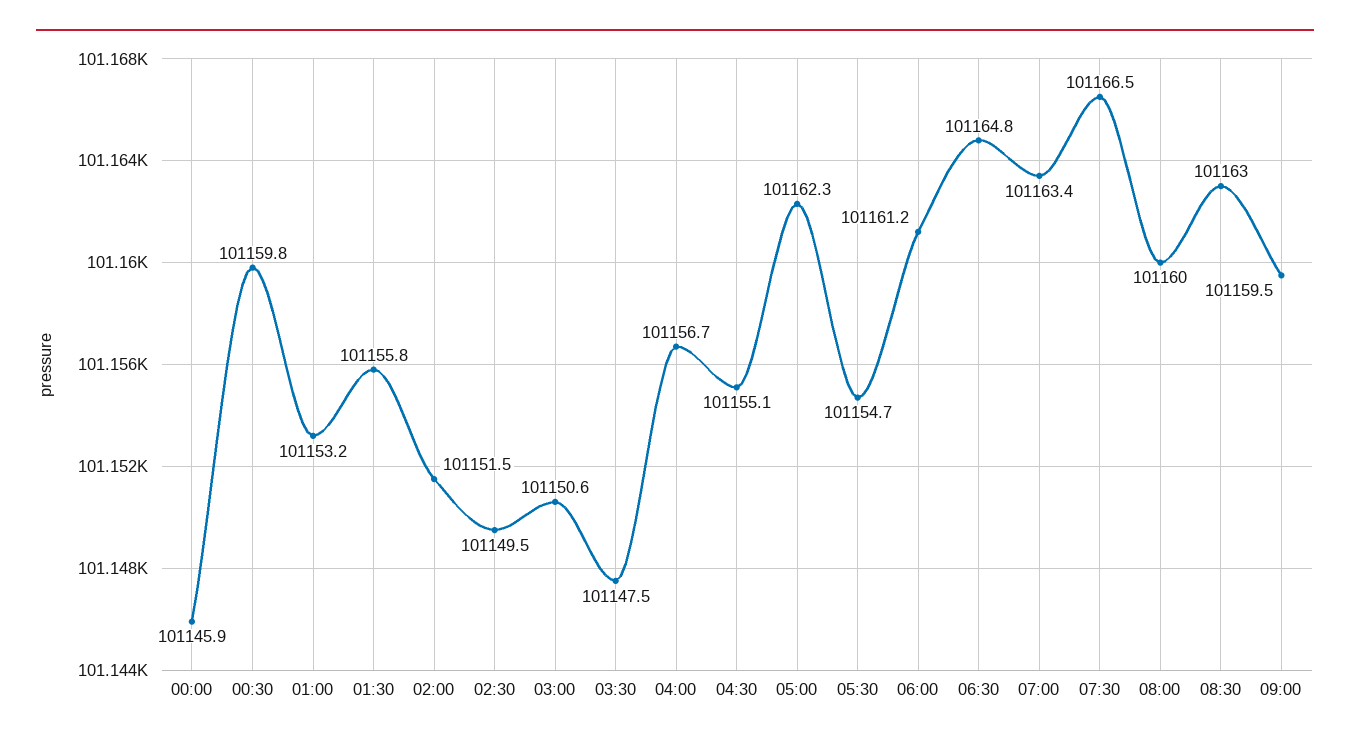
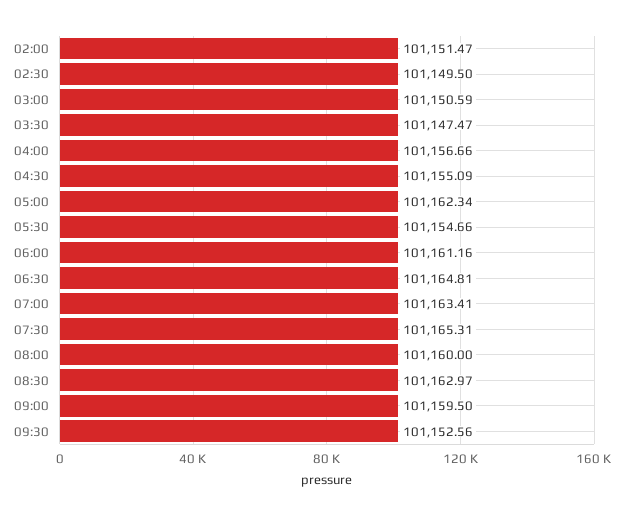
00:00: 101145.9 -> none
00:30: 101159.8 -> none
01:00: 101153.2 -> none
01:30: 101155.8 -> none
07:30: 101166.5 -> 101165.31
09:30: none -> 101152.56

